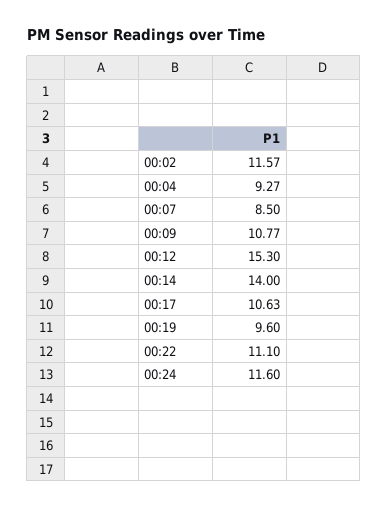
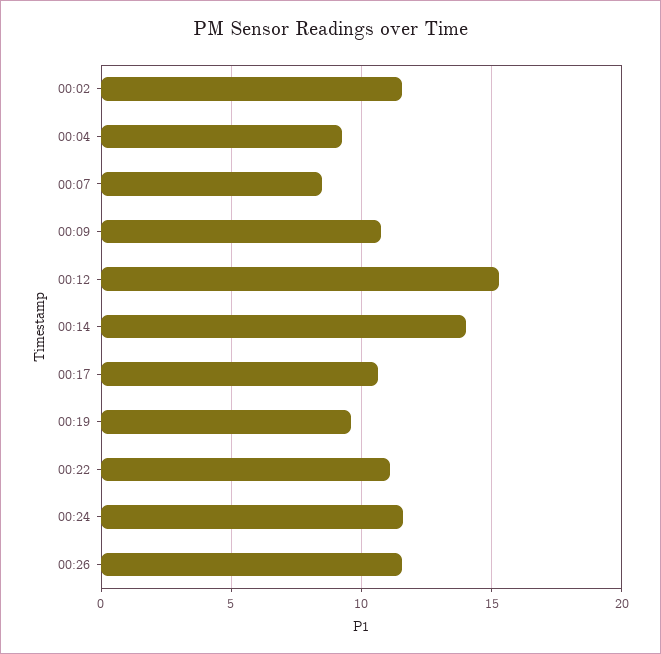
00:26: none -> 11.5

